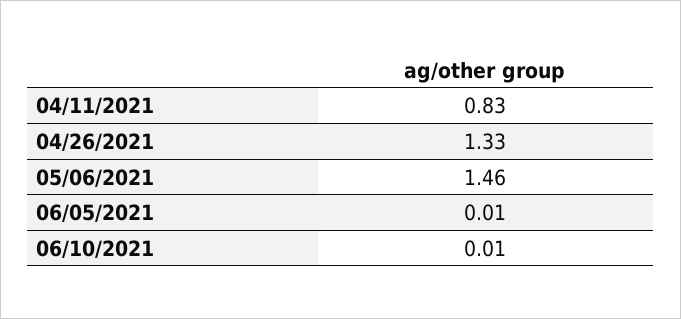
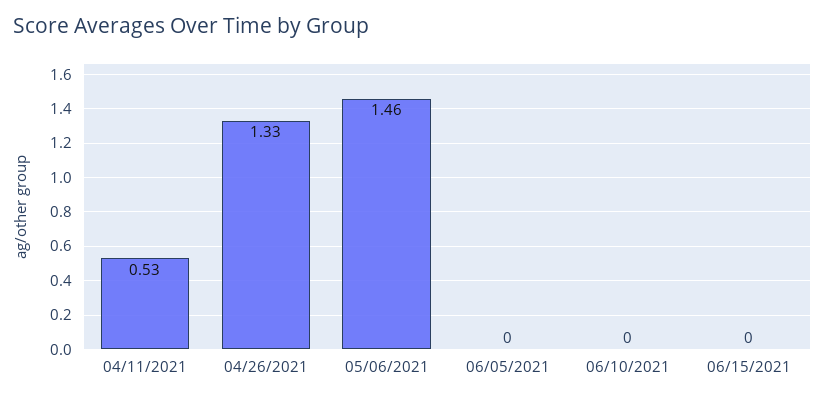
04/11/2021: 0.83 -> 0.53
06/05/2021: 0.01 -> 0
06/10/2021: 0.01 -> 0
06/15/2021: none -> 0

